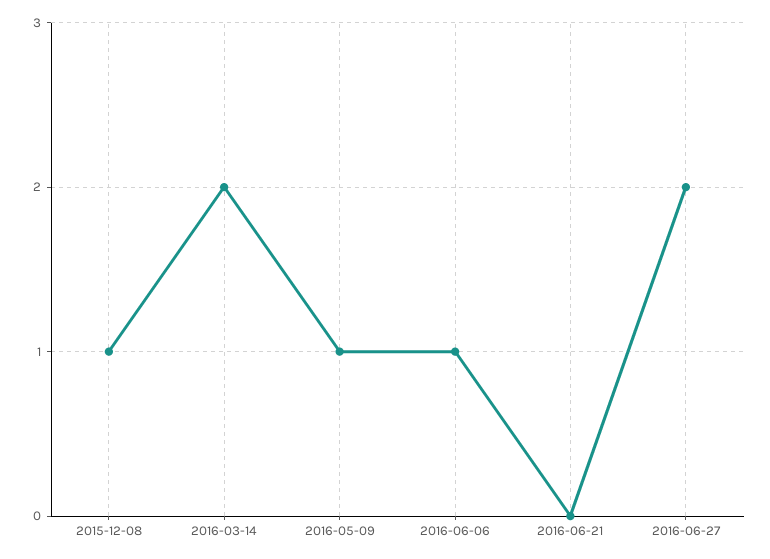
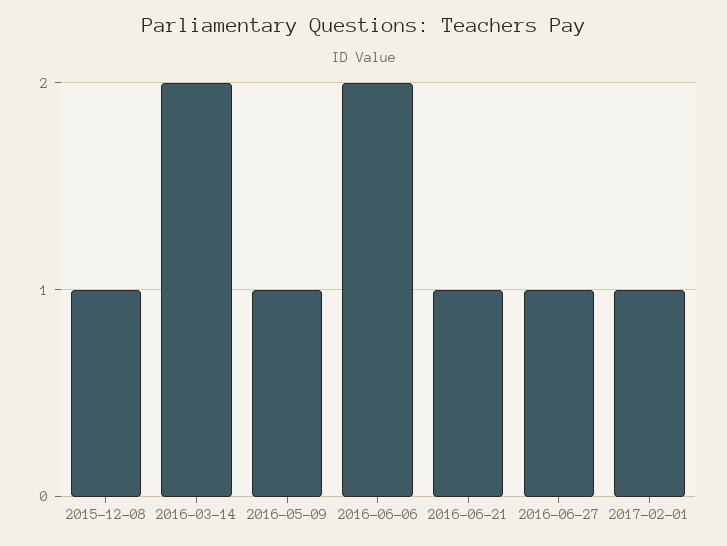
2016-06-06: 1 -> 2
2016-06-21: 0 -> 1
2016-06-27: 2 -> 1
2017-02-01: none -> 1

